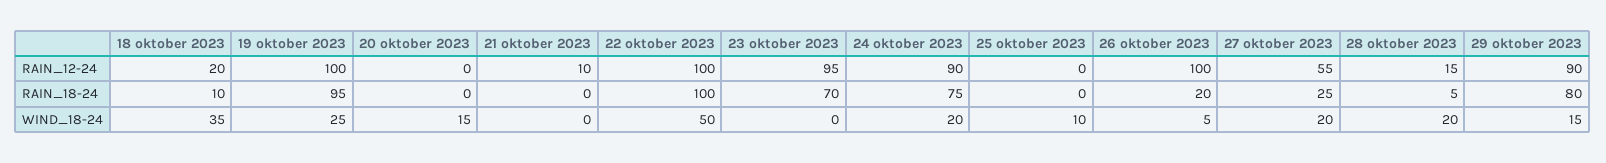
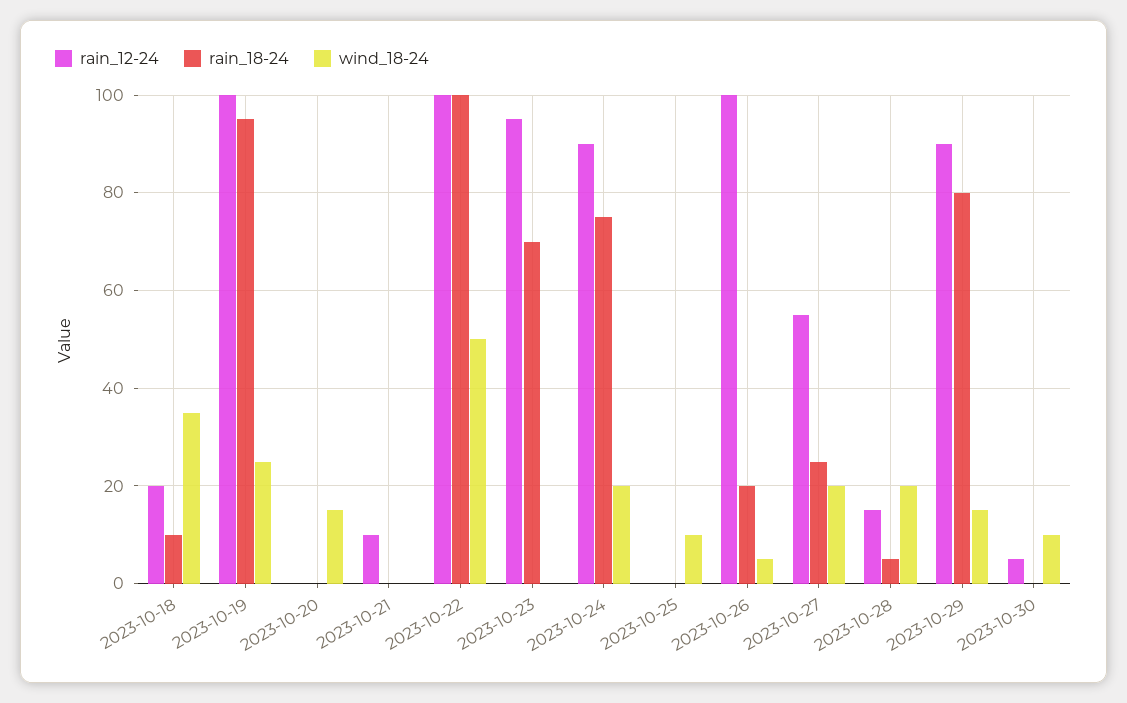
RAIN_12-24, 2023-10-30: none -> 5
RAIN_18-24, 2023-10-30: none -> 0
WIND_18-24, 2023-10-30: none -> 10

